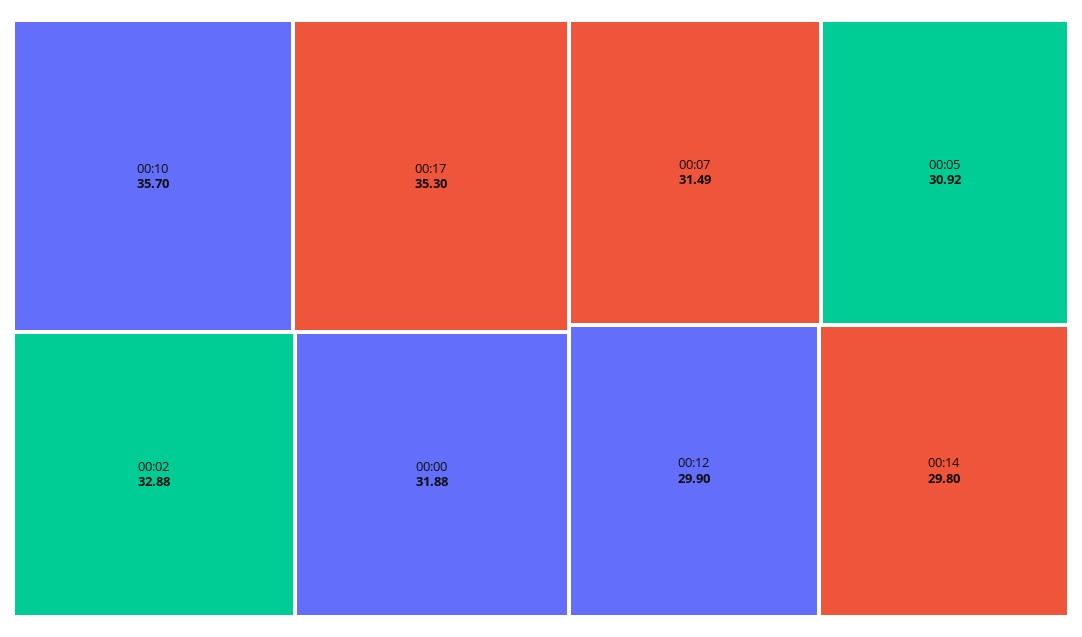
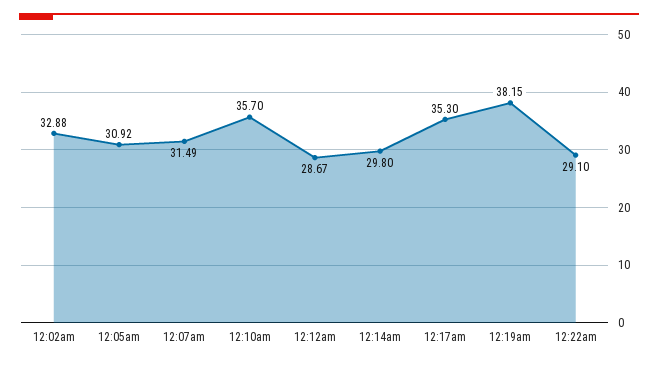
00:00: 31.88 -> none
00:12: 29.9 -> 28.67
12:19am: none -> 38.15
12:22am: none -> 29.1

